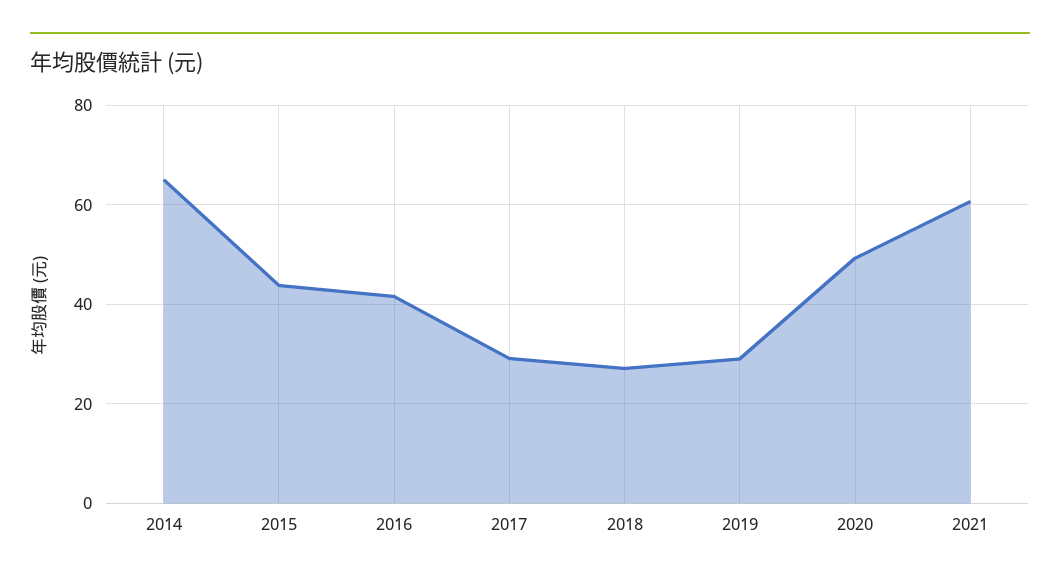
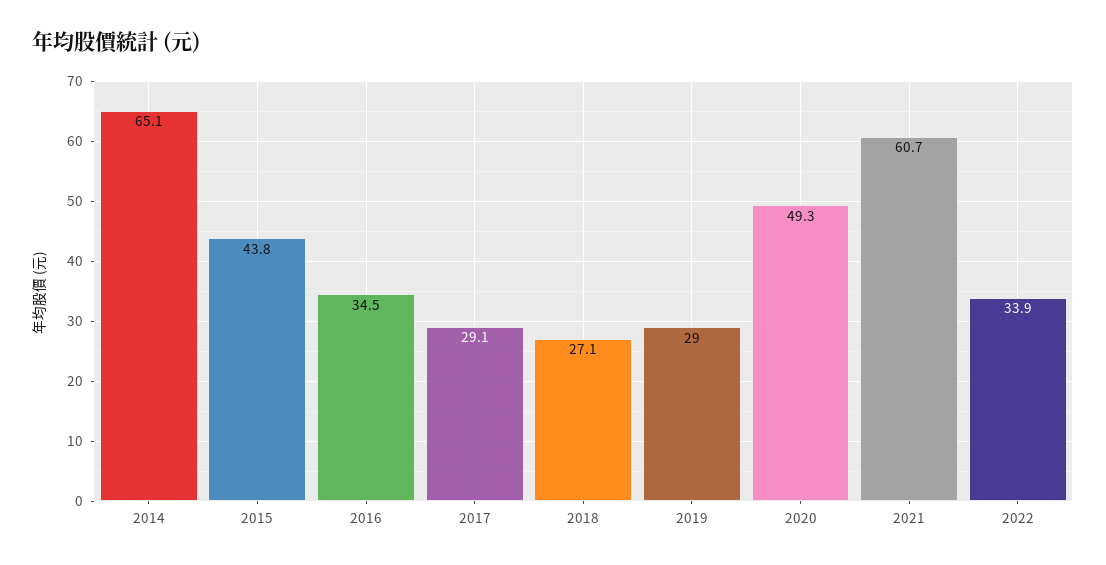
2016: 42 -> 34.5
2022: none -> 33.9

